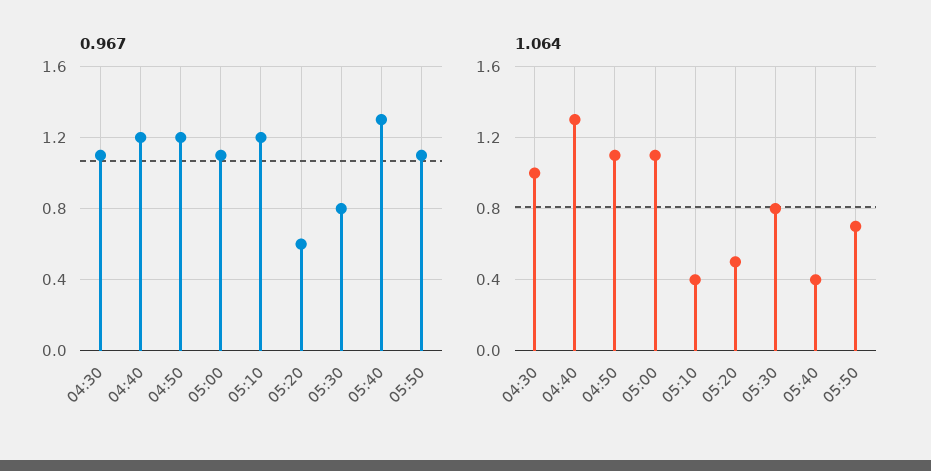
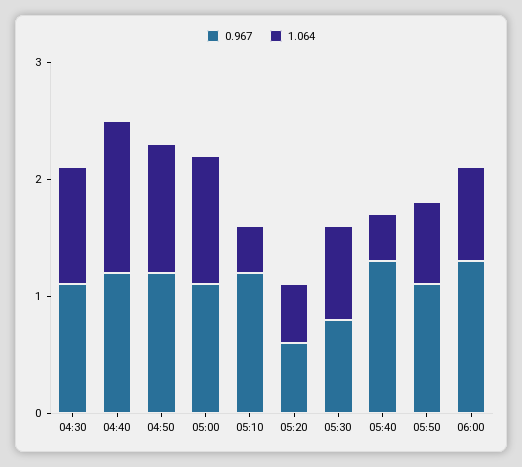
0.967, 06:00: none -> 1.3
1.064, 06:00: none -> 0.8

